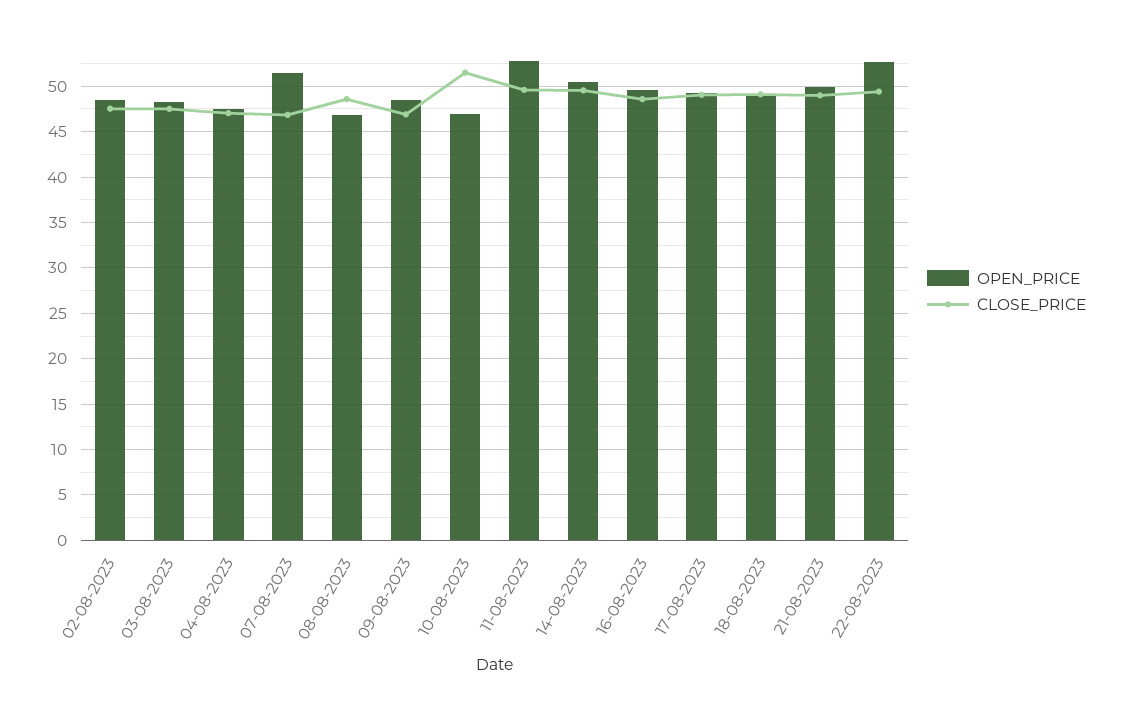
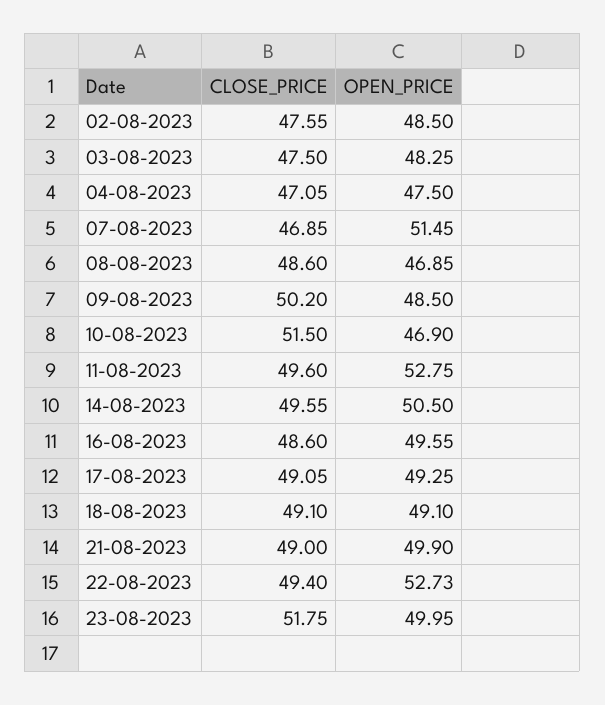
CLOSE_PRICE, 09-08-2023: 47 -> 50.2
CLOSE_PRICE, 23-08-2023: none -> 51.75
OPEN_PRICE, 23-08-2023: none -> 49.95

